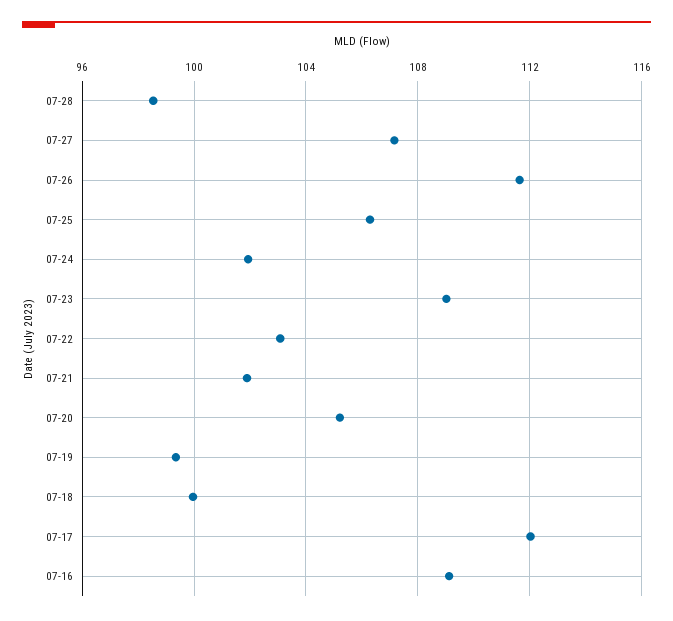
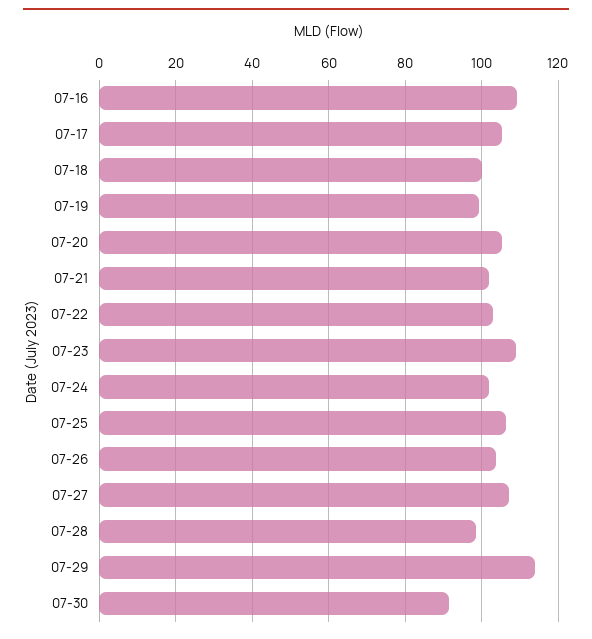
07-26: 111.5 -> 104
07-17: 112 -> 106
07-29: none -> 114
07-30: none -> 92

